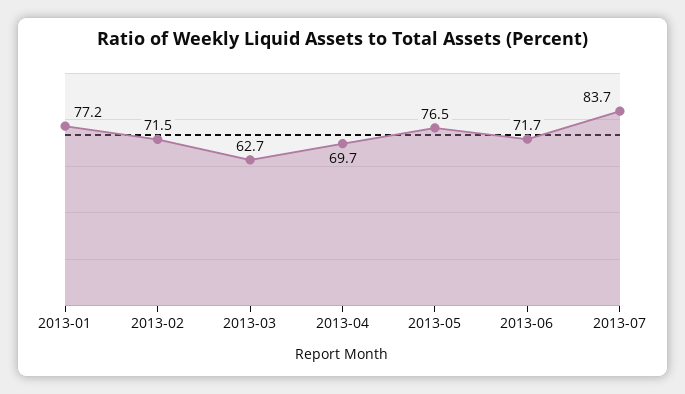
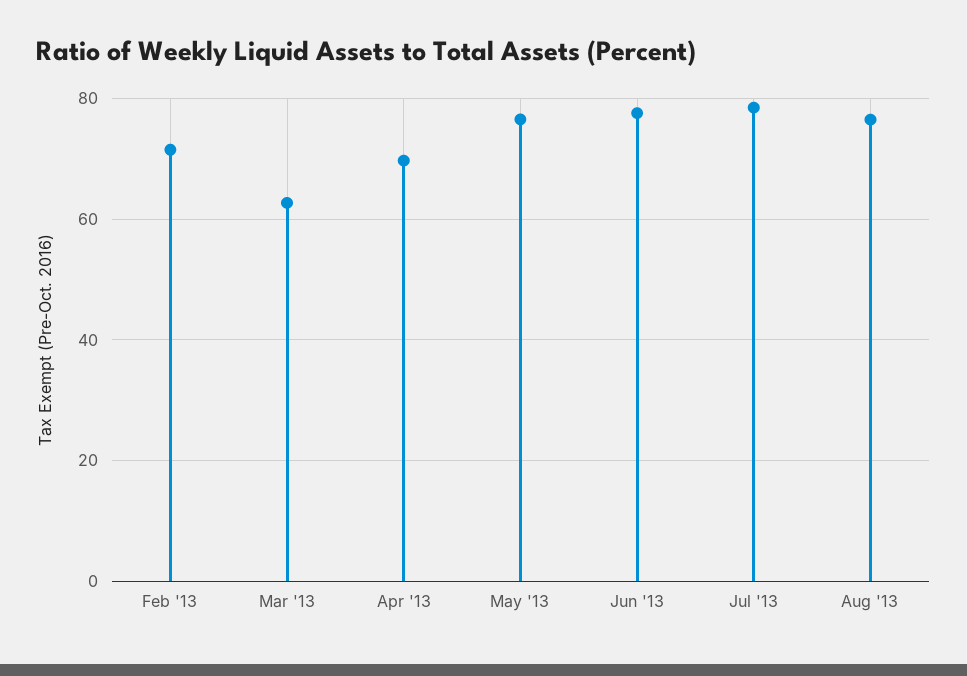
2013-01: 77.2 -> none
2013-06: 71.7 -> 78
2013-07: 83.7 -> 78
Aug '13: none -> 76

